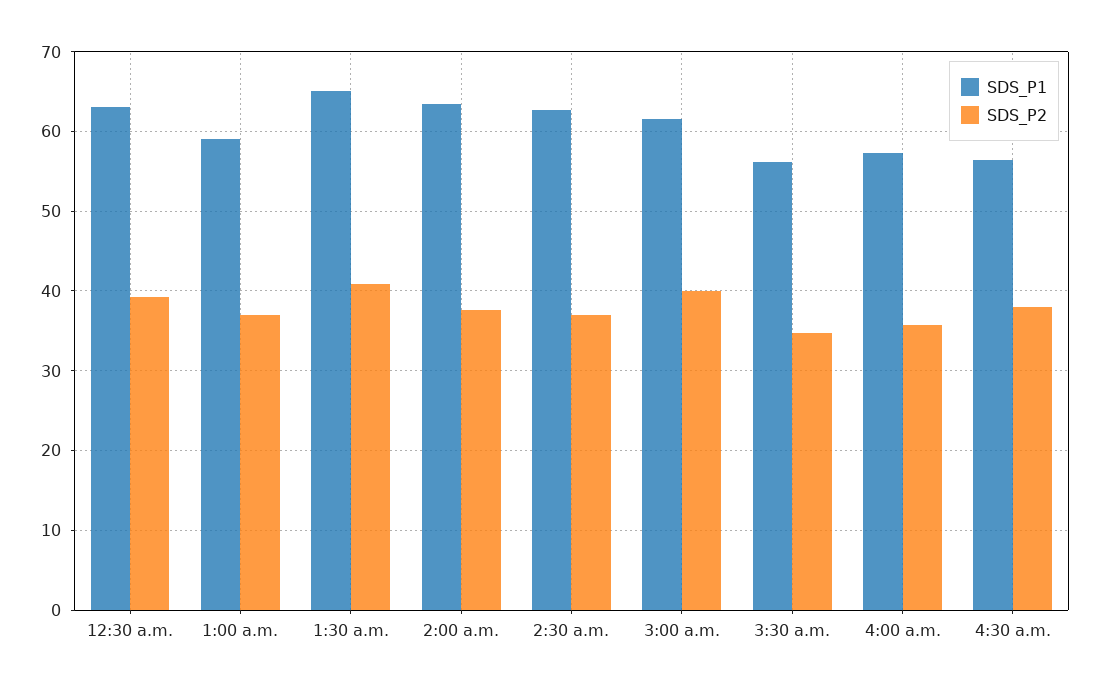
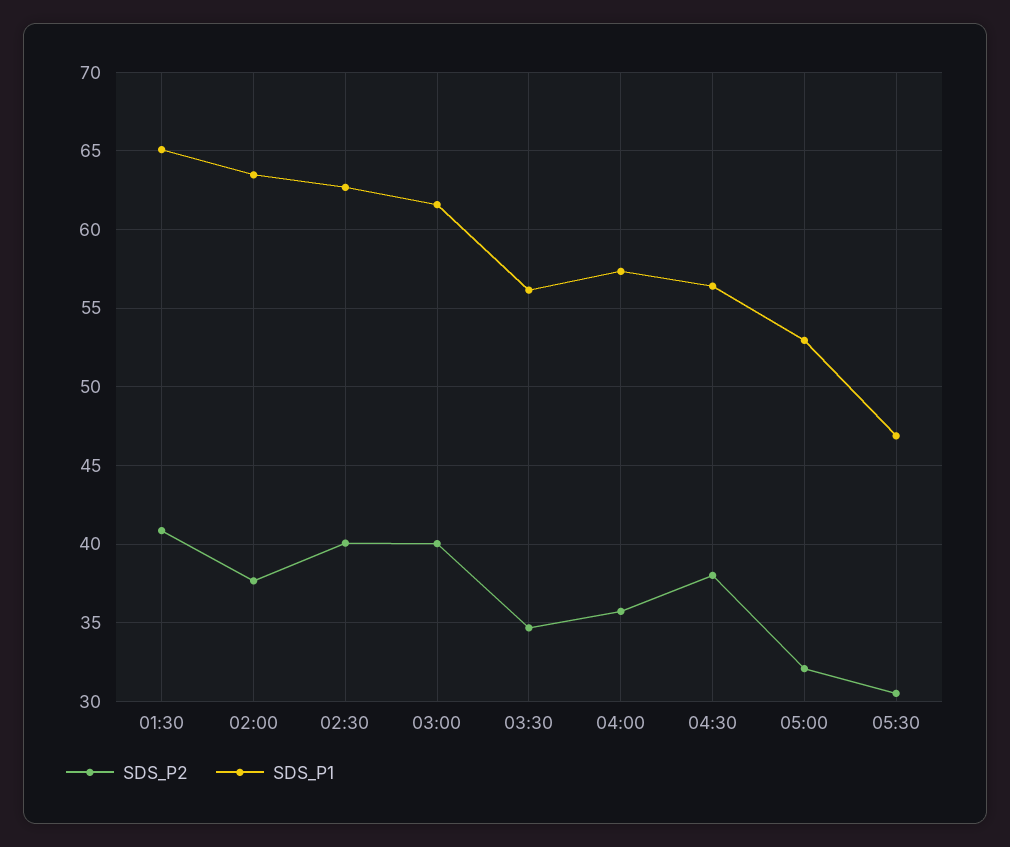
SDS_P1, 12:30 a.m.: 63 -> none
SDS_P2, 12:30 a.m.: 39 -> none
SDS_P1, 1:00 a.m.: 59 -> none
SDS_P2, 1:00 a.m.: 37 -> none
SDS_P2, 2:30 a.m.: 37 -> 40
SDS_P2, 05:00: none -> 32
SDS_P1, 05:00: none -> 53
SDS_P2, 05:30: none -> 30.5
SDS_P1, 05:30: none -> 47

